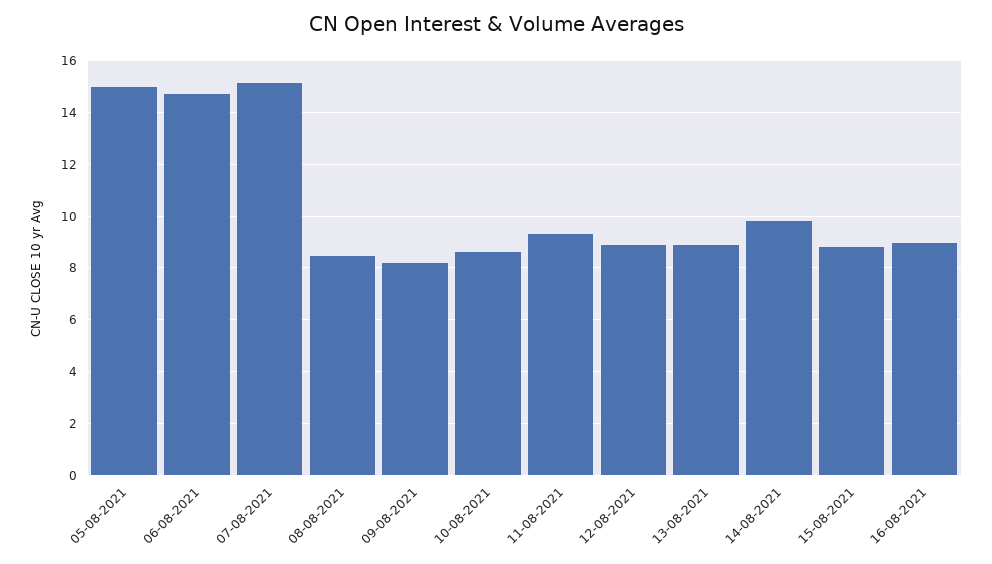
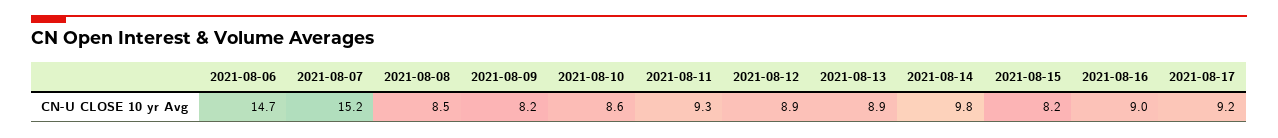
05-08-2021: 15 -> none
15-08-2021: 8.75 -> 8.2
2021-08-17: none -> 9.2

